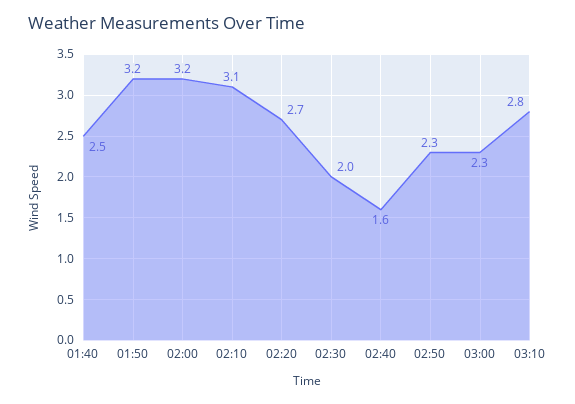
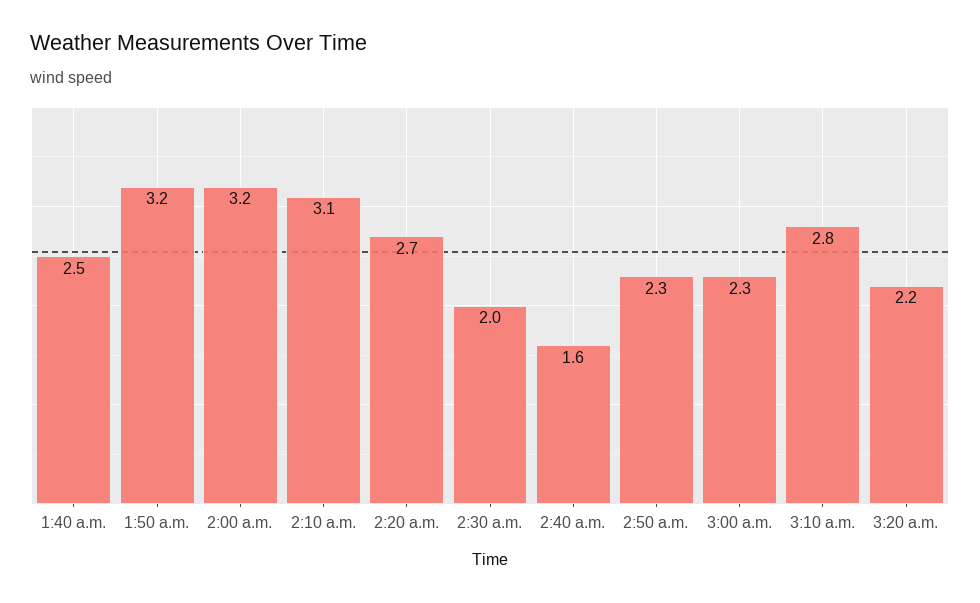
3:20 a.m.: none -> 2.2

